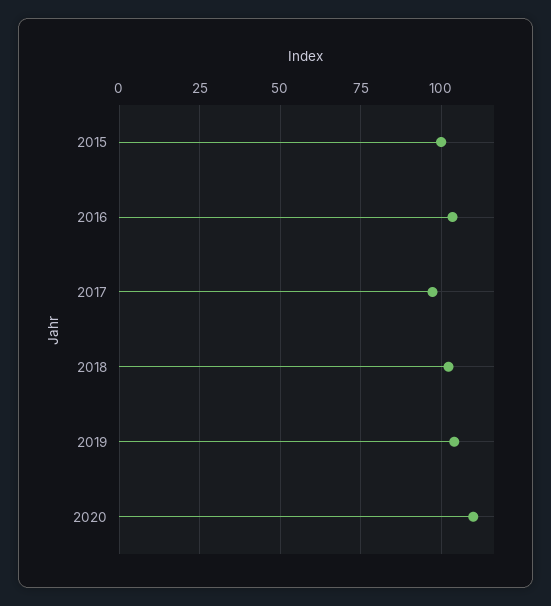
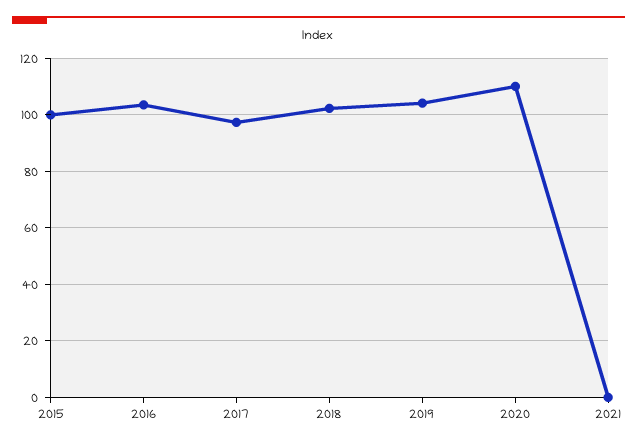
2021: none -> 0

